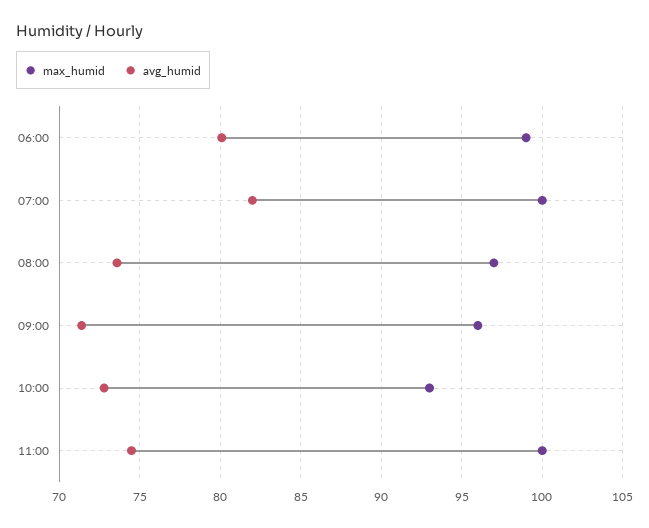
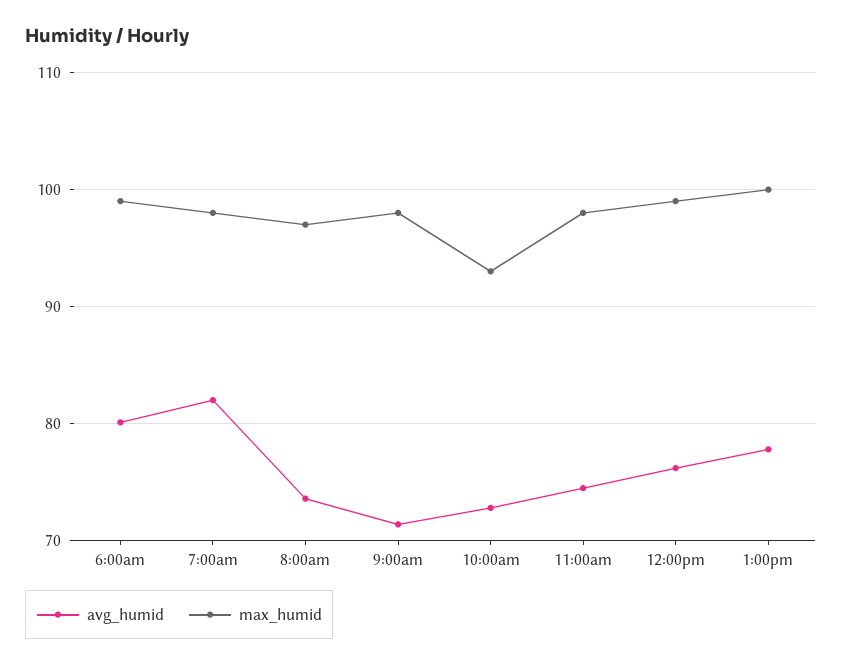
max_humid, 07:00: 100 -> 98
max_humid, 09:00: 96 -> 98
max_humid, 11:00: 100 -> 98
avg_humid, 12:00pm: none -> 76
max_humid, 12:00pm: none -> 99
avg_humid, 1:00pm: none -> 78
max_humid, 1:00pm: none -> 100

